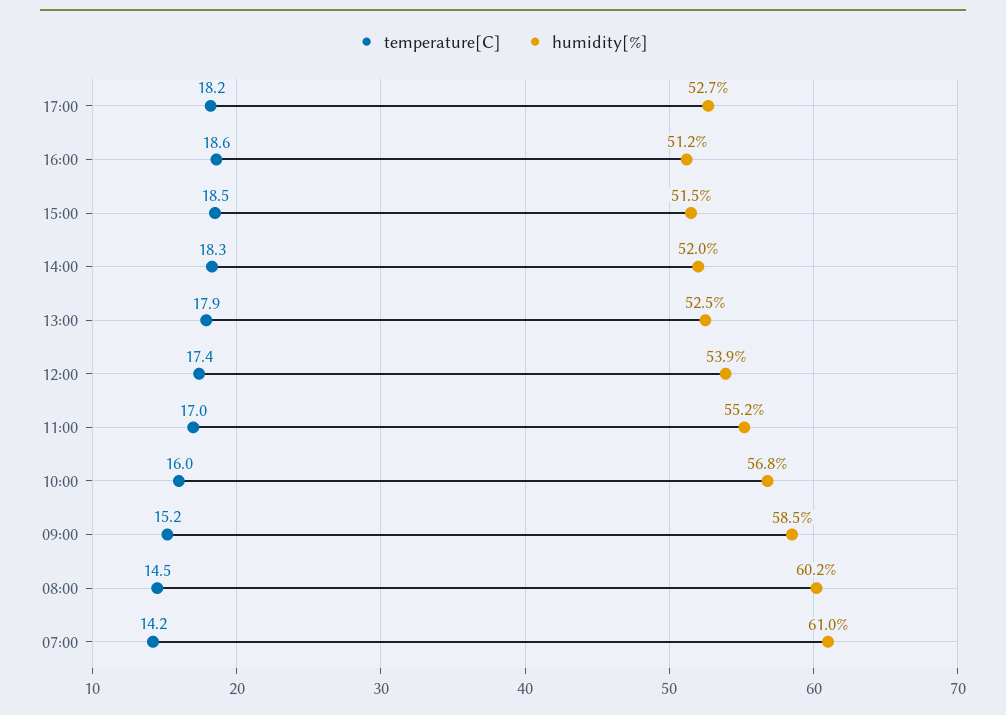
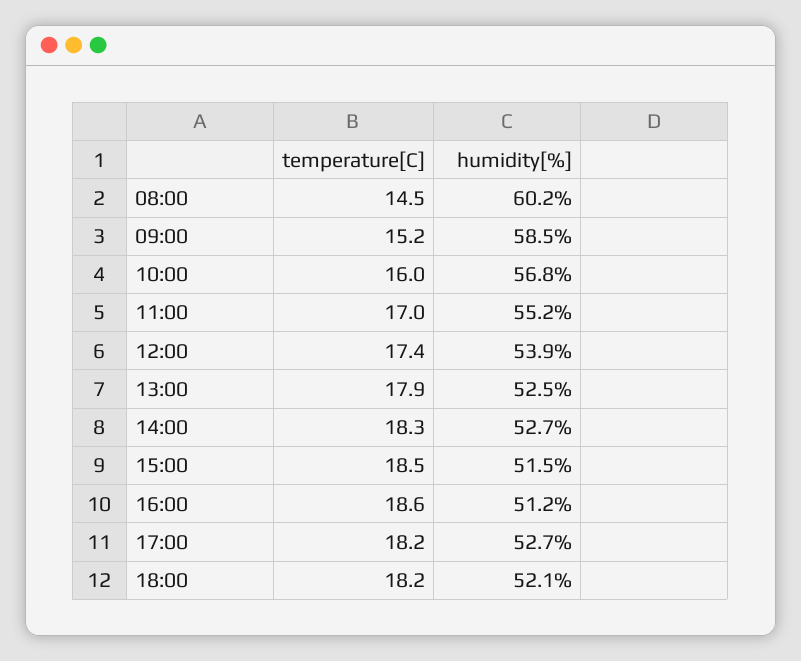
humidity[%], 14:00: 52 -> 52.7
temperature[C], 07:00: 14.2 -> none
humidity[%], 07:00: 61 -> none
temperature[C], 18:00: none -> 18.2
humidity[%], 18:00: none -> 52.1

